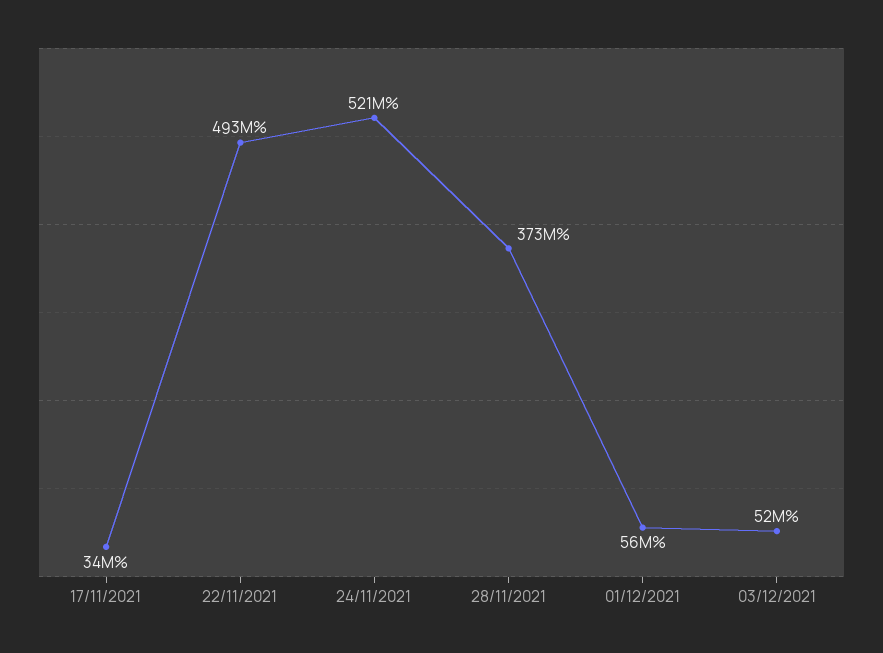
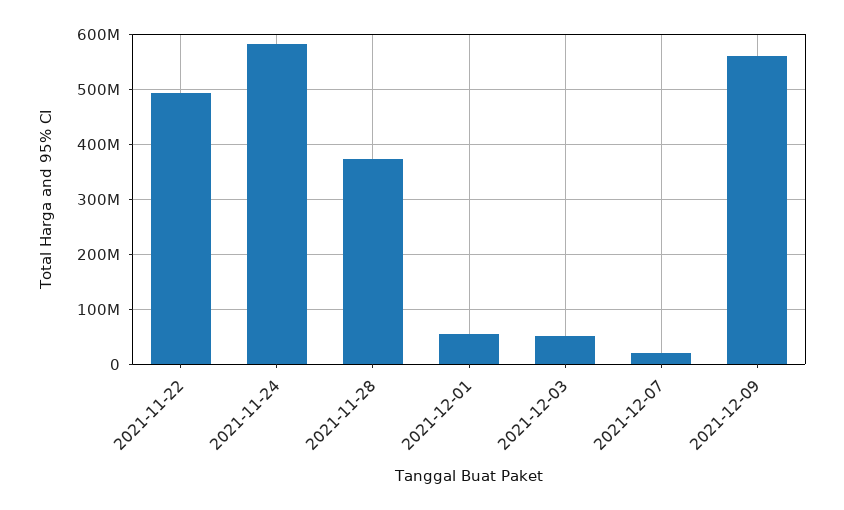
17/11/2021: 34000000 -> none
24/11/2021: 521000000 -> 580000000
2021-12-07: none -> 20000000
2021-12-09: none -> 560000000

